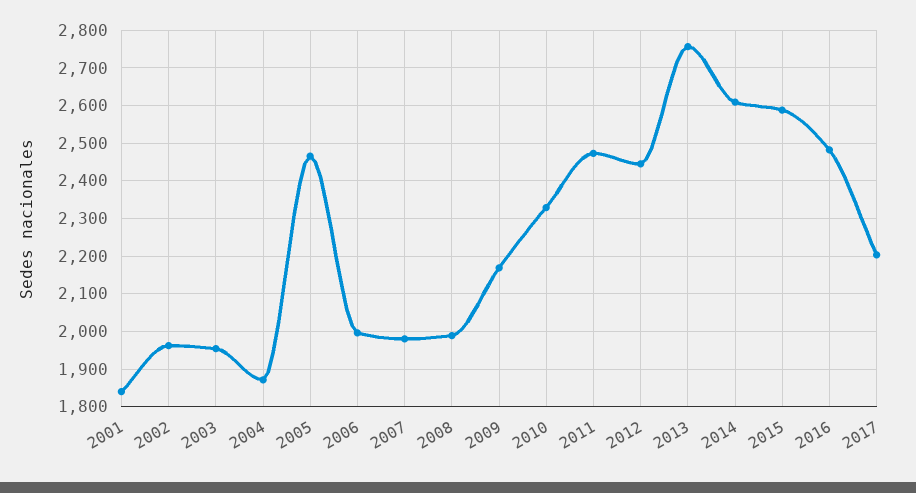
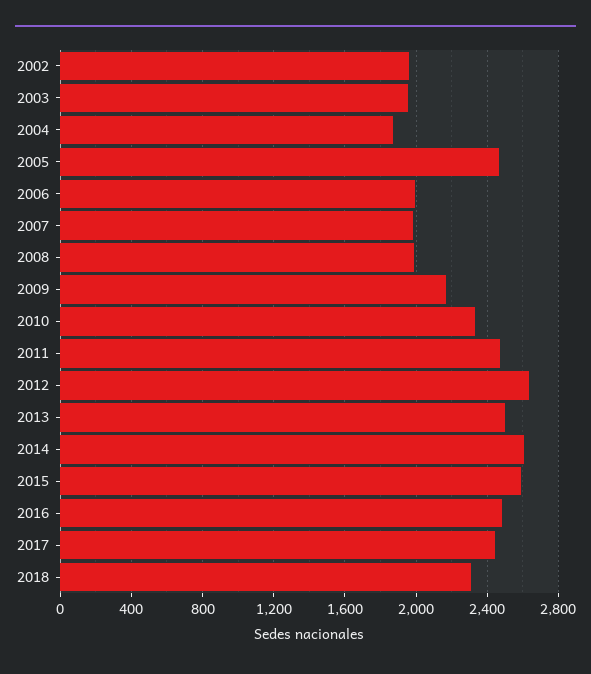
2001: 1840 -> none
2012: 2440 -> 2650
2013: 2760 -> 2500
2017: 2200 -> 2450
2018: none -> 2300

